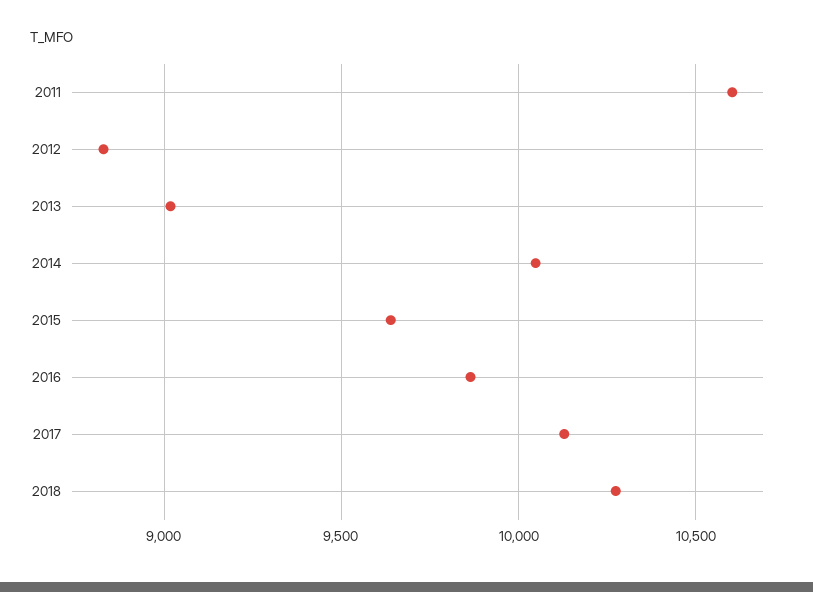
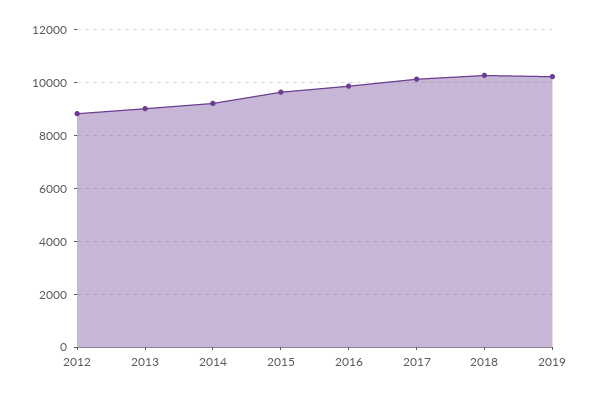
2011: 10600 -> none
2014: 10050 -> 9250
2019: none -> 10250

